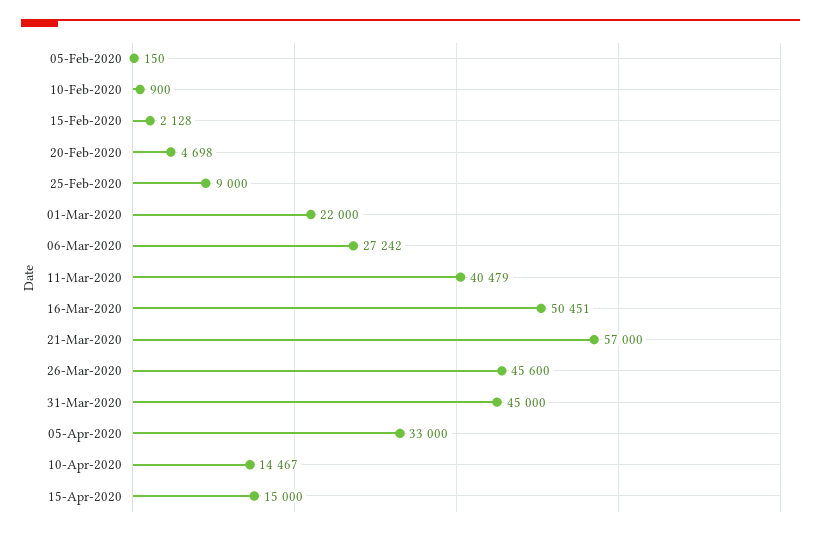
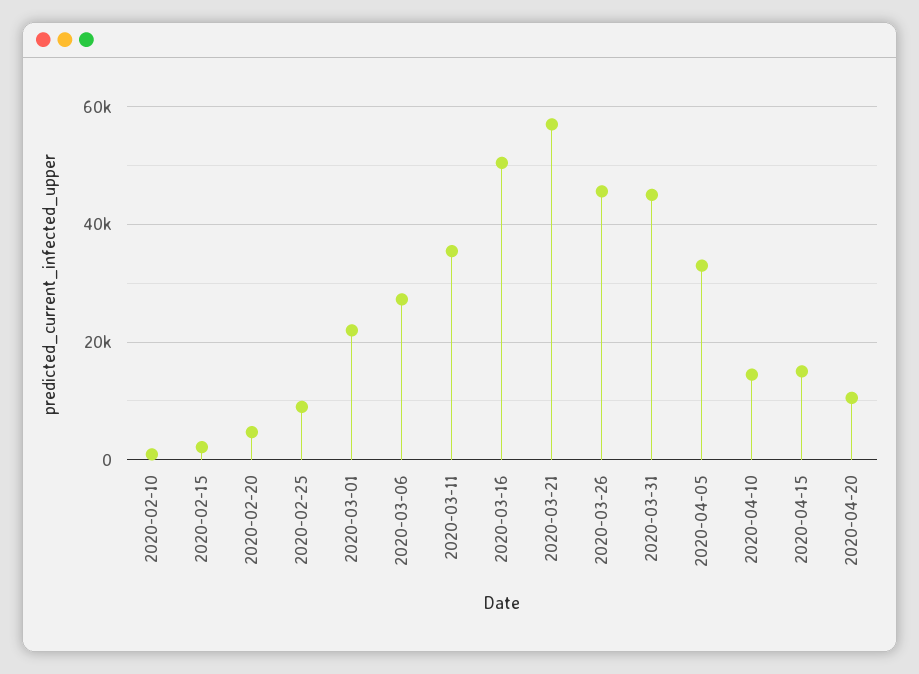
05-Feb-2020: 150 -> none
11-Mar-2020: 40479 -> 36000
2020-04-20: none -> 10000

